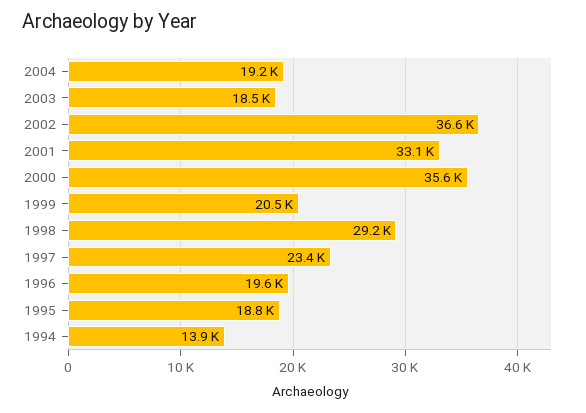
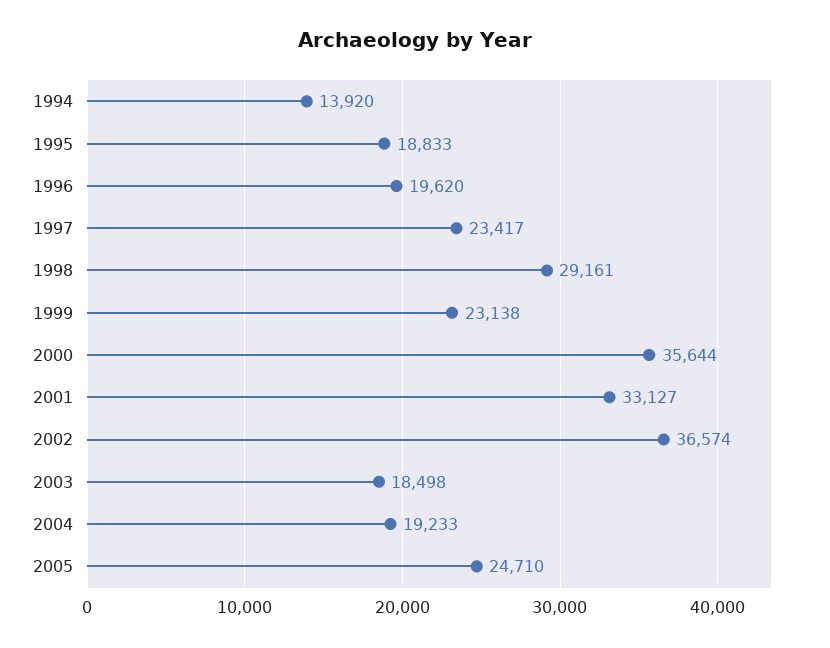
1999: 20500 -> 23138
2005: none -> 24710

